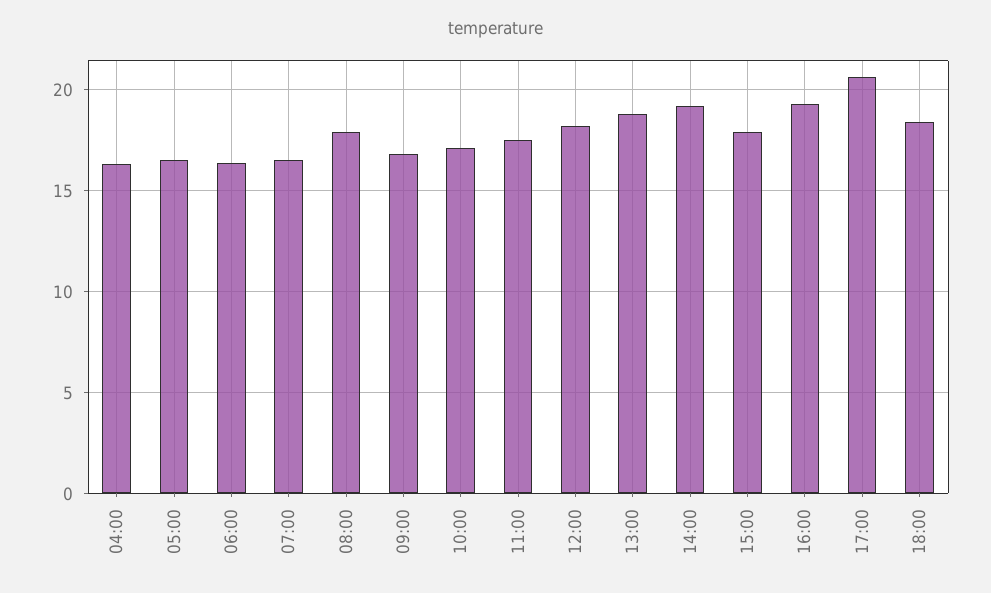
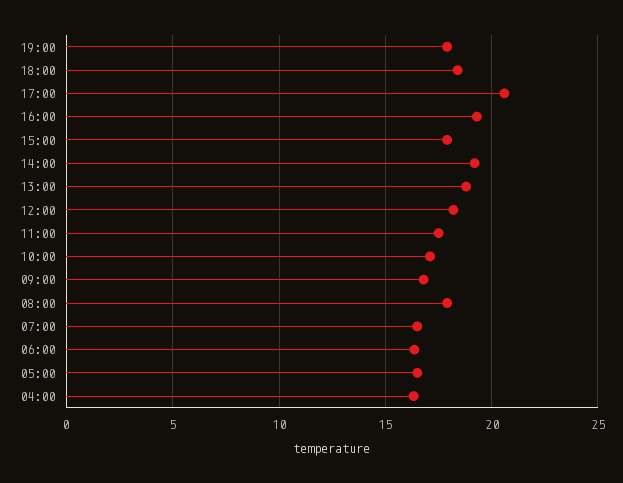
19:00: none -> 18

